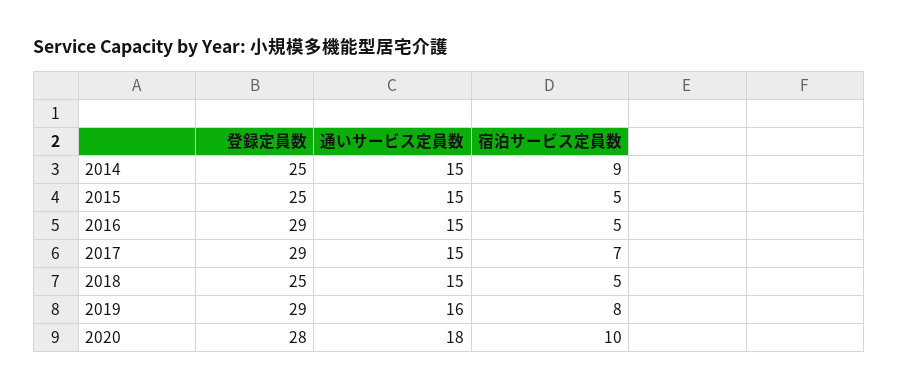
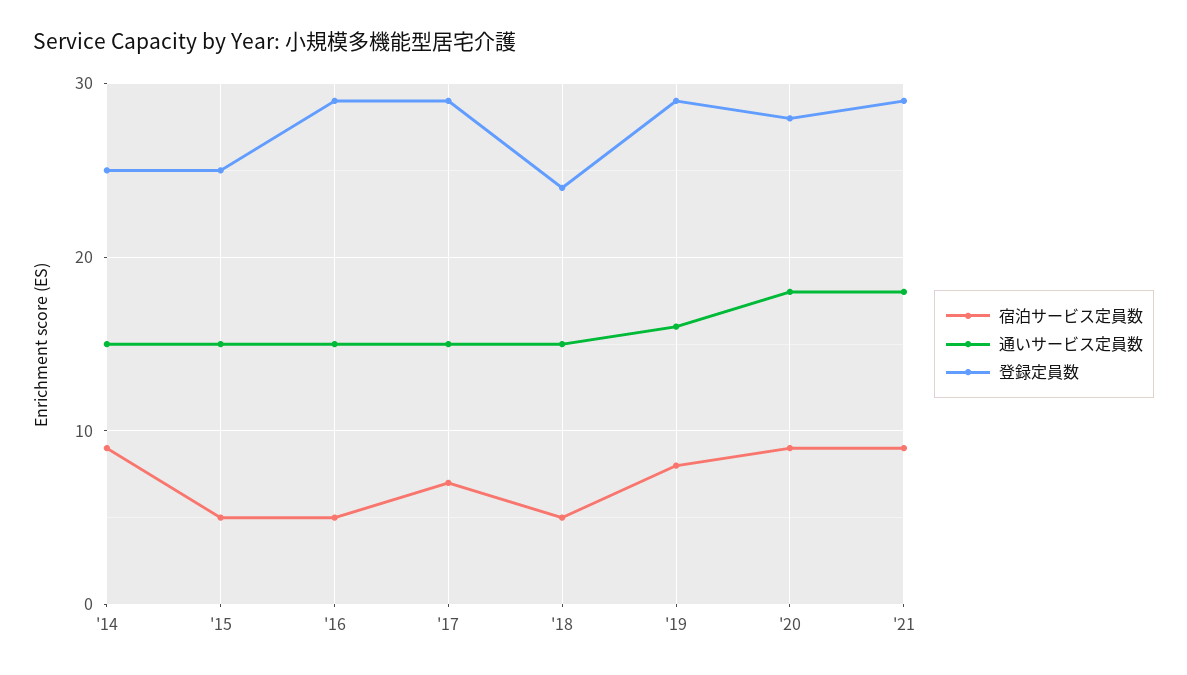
登録定員数, 2018: 25 -> 24
宿泊サービス定員数, 2020: 10 -> 9
宿泊サービス定員数, '21: none -> 9
通いサービス定員数, '21: none -> 18
登録定員数, '21: none -> 29

